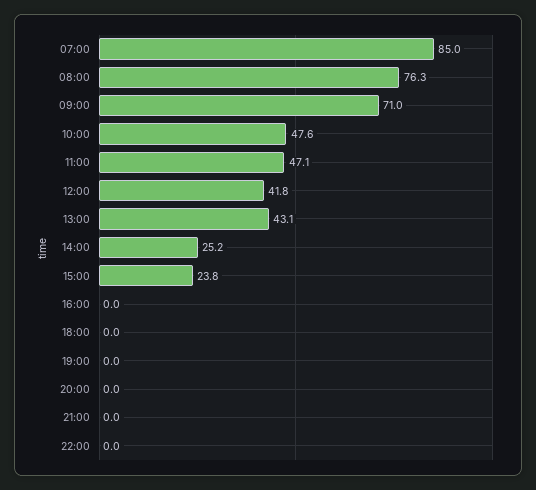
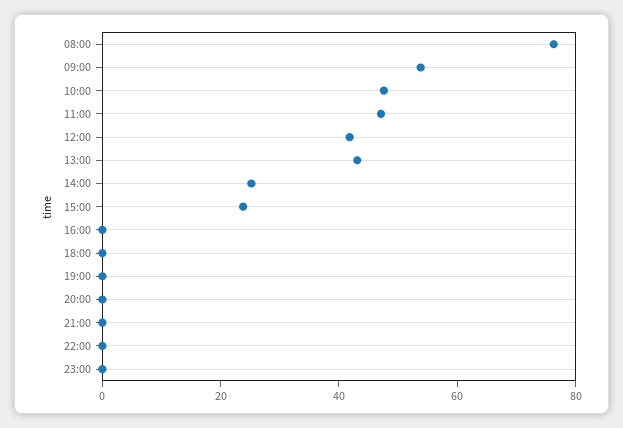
07:00: 85 -> none
09:00: 71 -> 55
23:00: none -> 0

